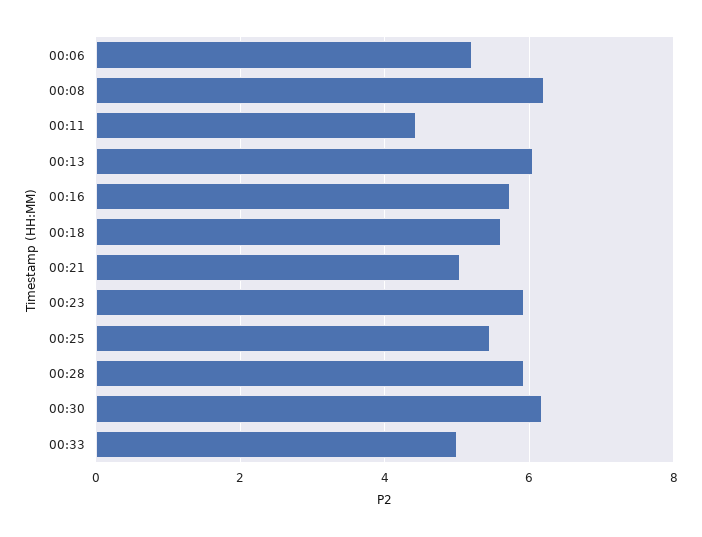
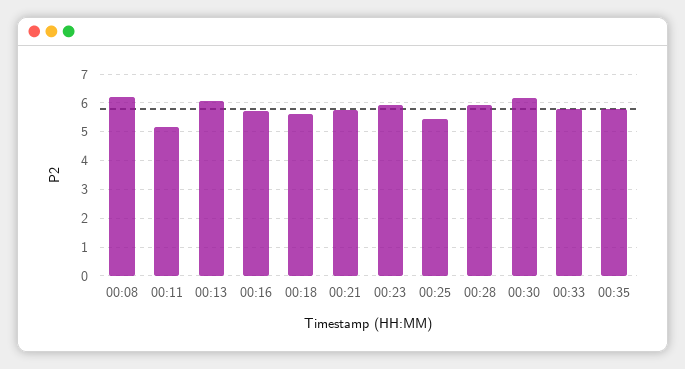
00:06: 5.2 -> none
00:11: 4.4 -> 5.25
00:21: 5 -> 5.75
00:33: 5 -> 5.75
00:35: none -> 5.75

